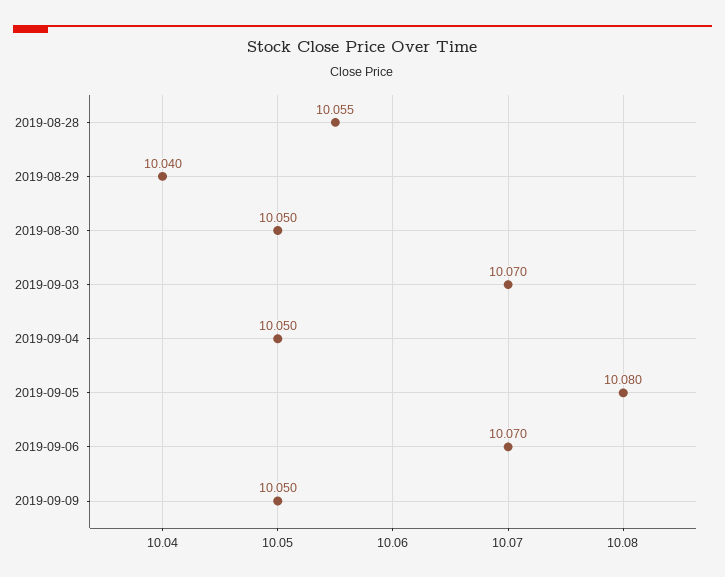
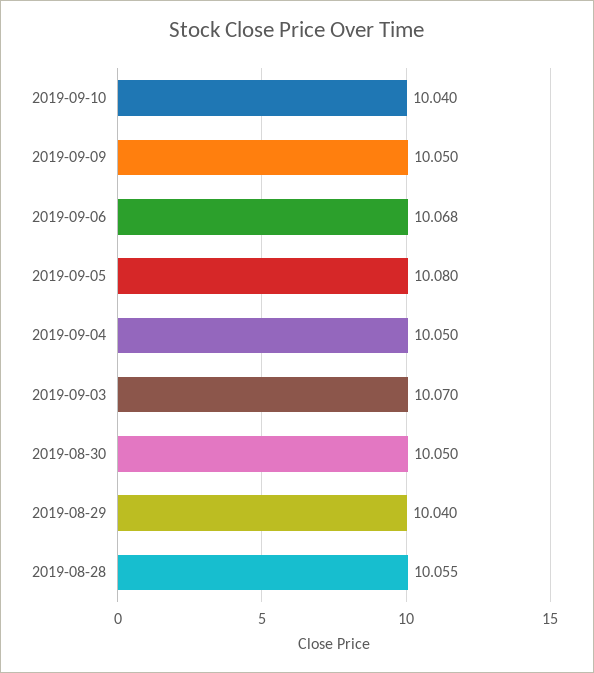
2019-09-06: 10.07 -> 10.068
2019-09-10: none -> 10.04

